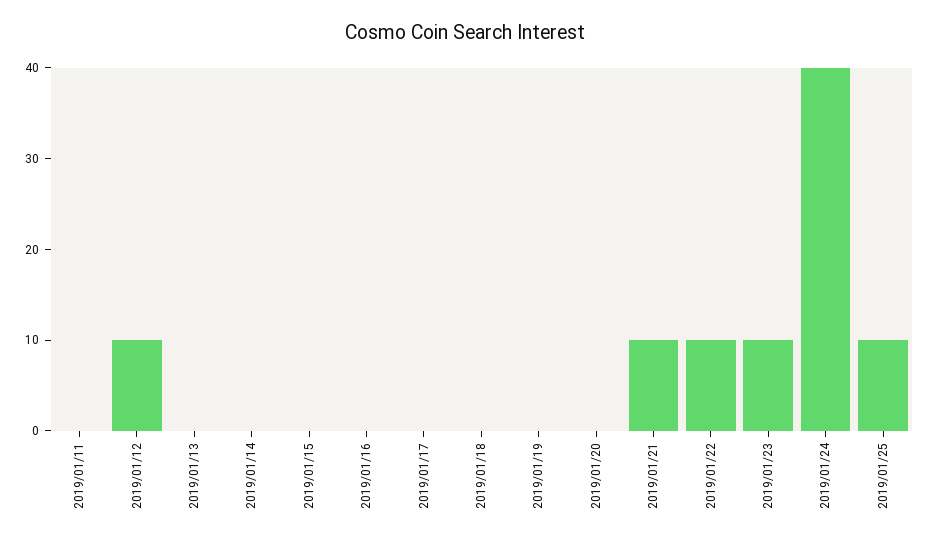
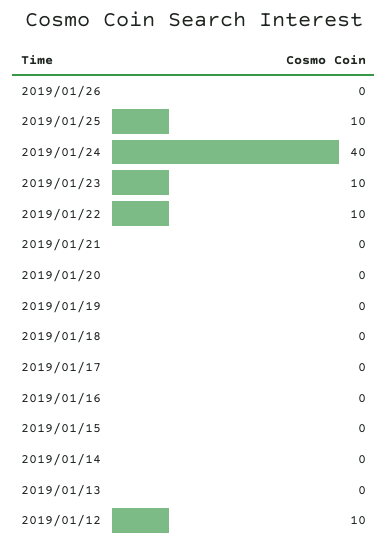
2019/01/11: 0 -> none
2019/01/21: 10 -> 0
2019/01/26: none -> 0

